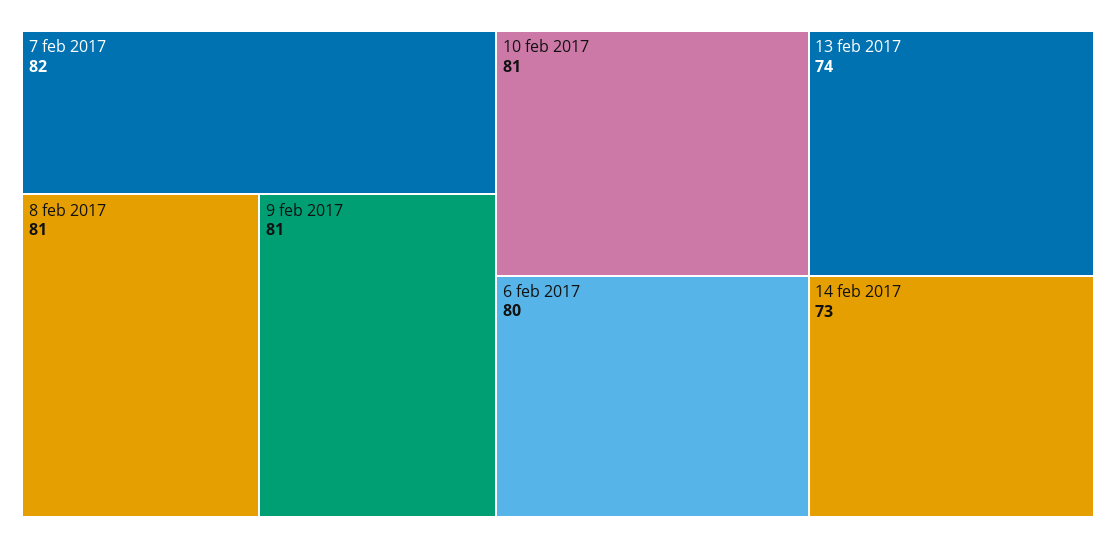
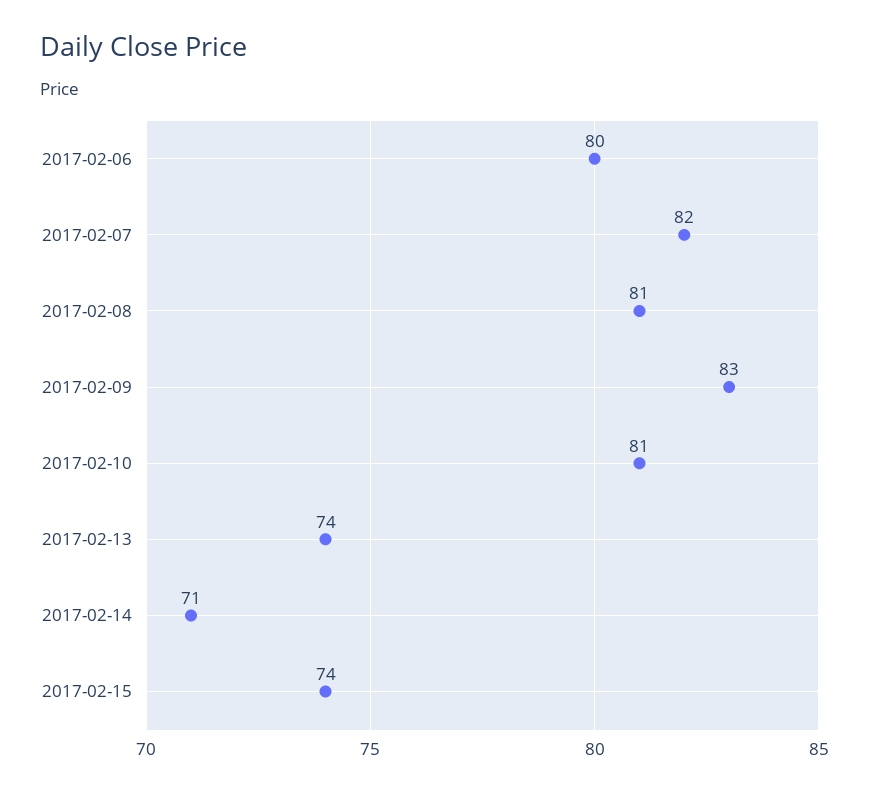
9 feb 2017: 81 -> 83
14 feb 2017: 73 -> 71
2017-02-15: none -> 74

